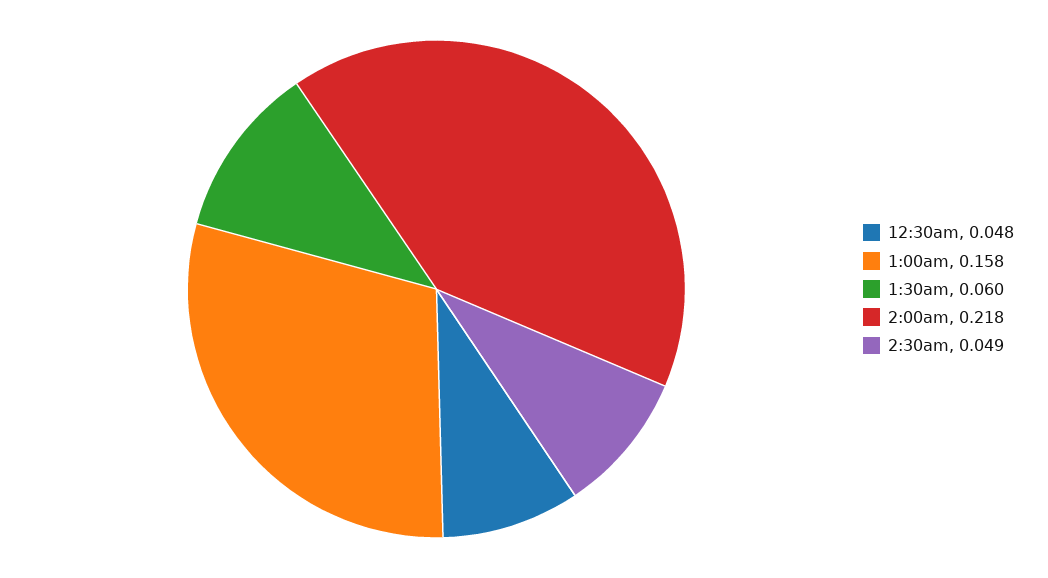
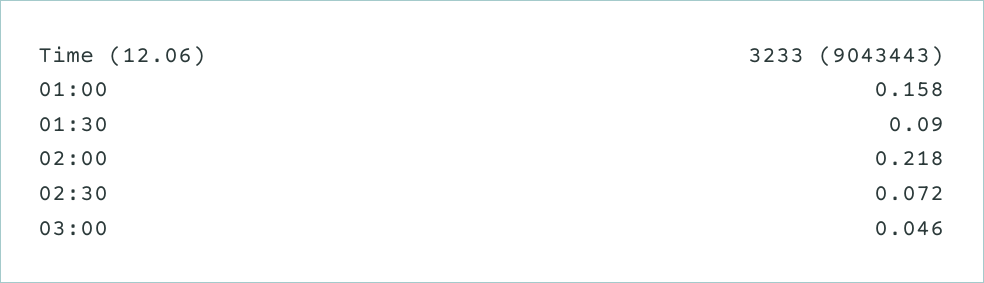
12:30am: 0.048 -> none
1:30am: 0.06 -> 0.09
2:30am: 0.049 -> 0.072
03:00: none -> 0.046

